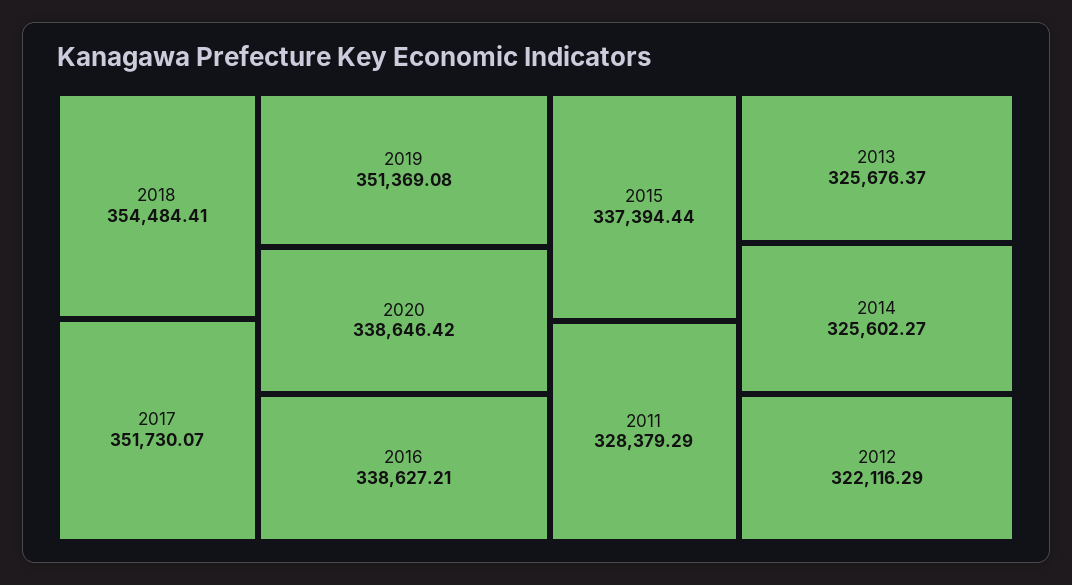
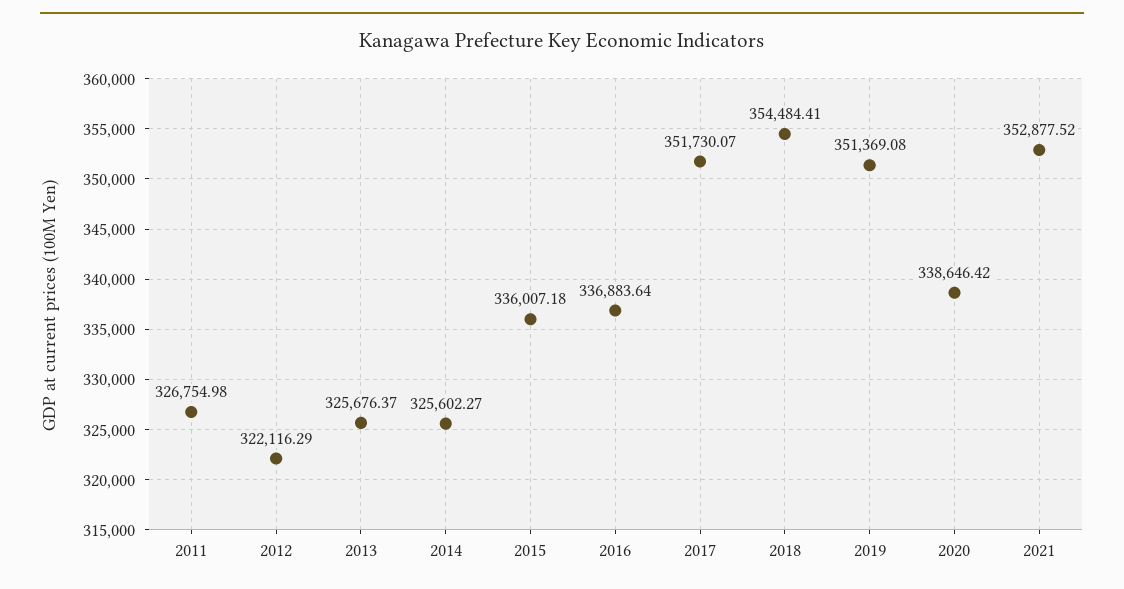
2016: 338627.21 -> 336883.64
2015: 337394.44 -> 336007.18
2011: 328379.29 -> 326754.98
2021: none -> 352877.52

